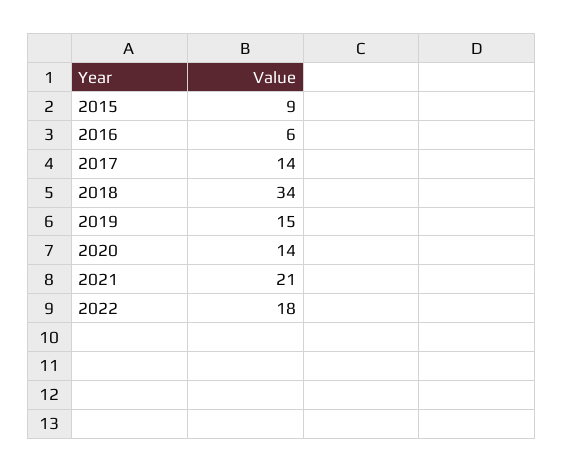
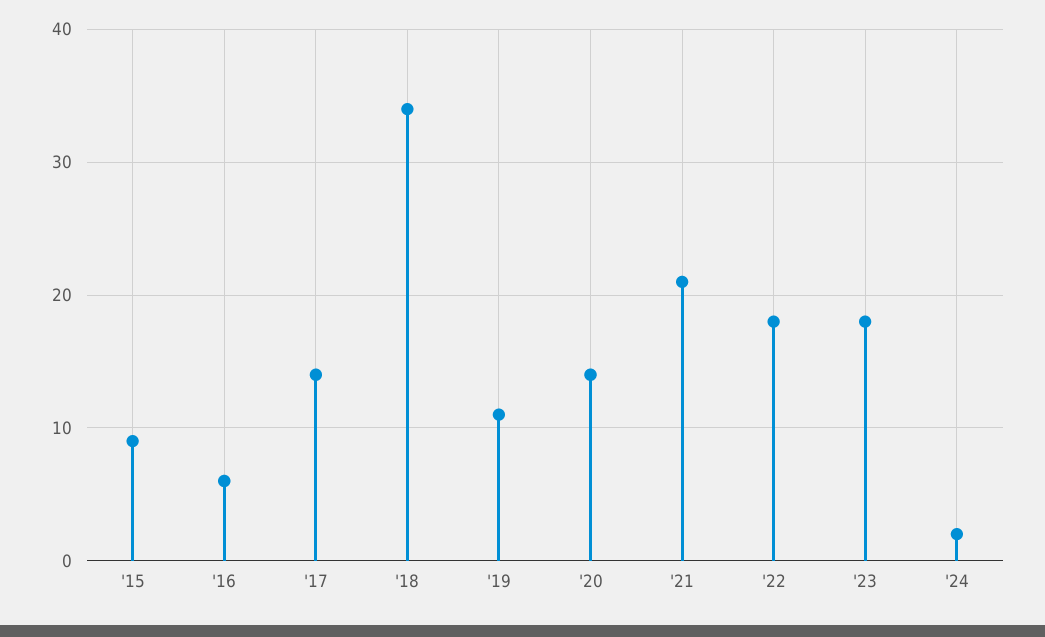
2019: 15 -> 11
'23: none -> 18
'24: none -> 2

